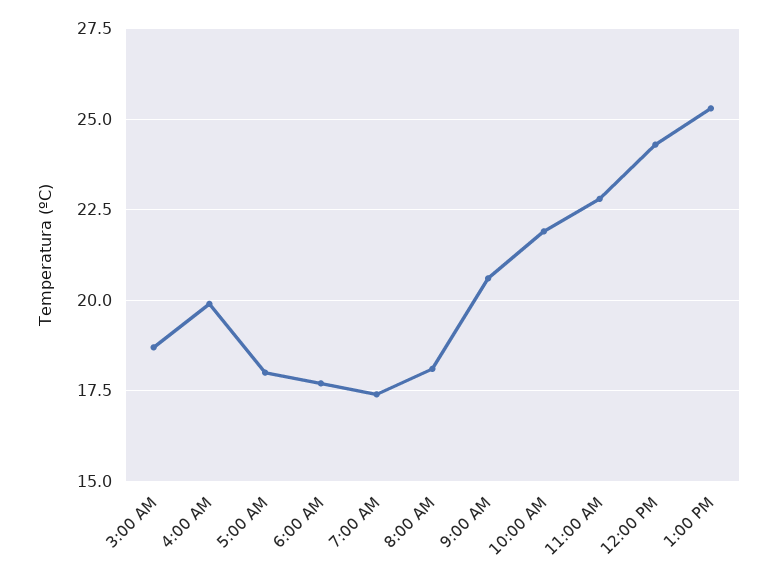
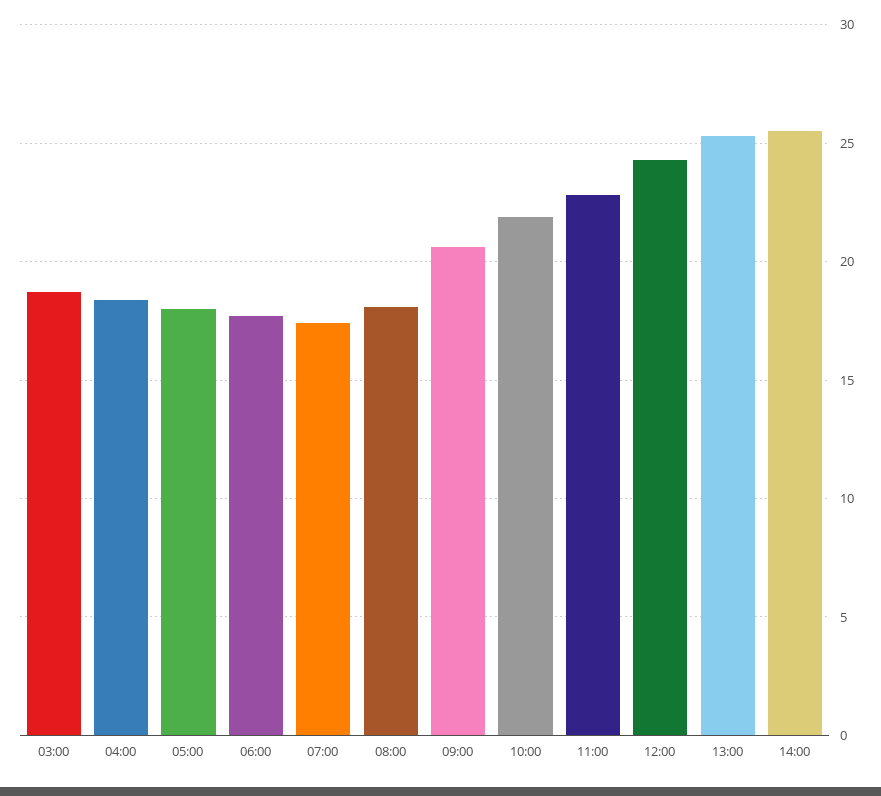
4:00 AM: 20 -> 18.5
14:00: none -> 25.5

